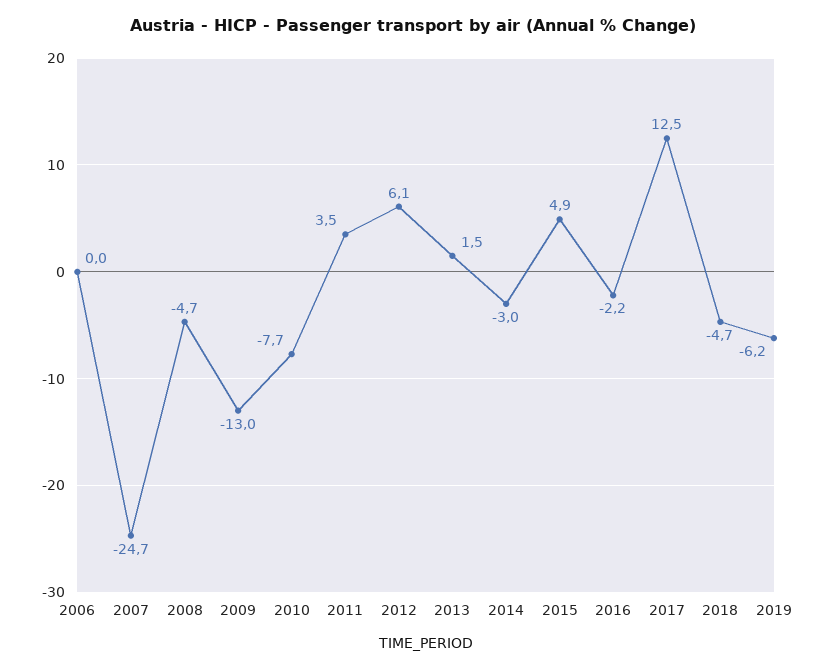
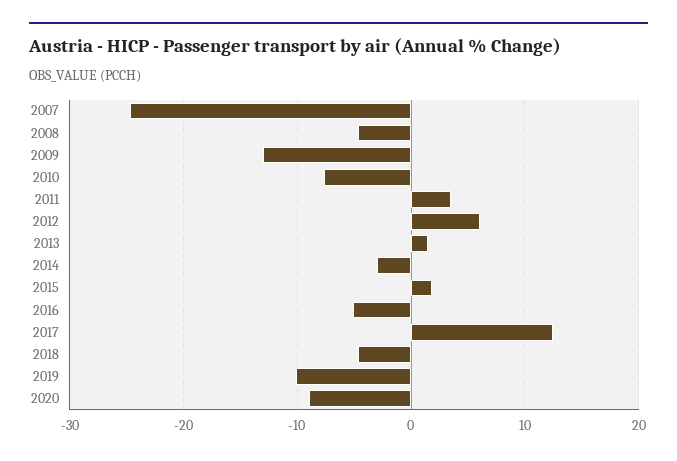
2006: 0 -> none
2015: 4.9 -> 2
2016: -2.2 -> -5
2019: -6.2 -> -10
2020: none -> -9

